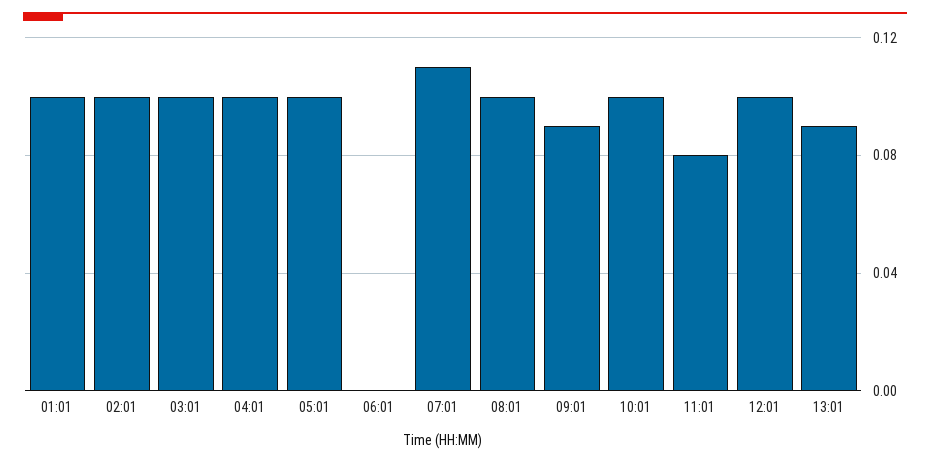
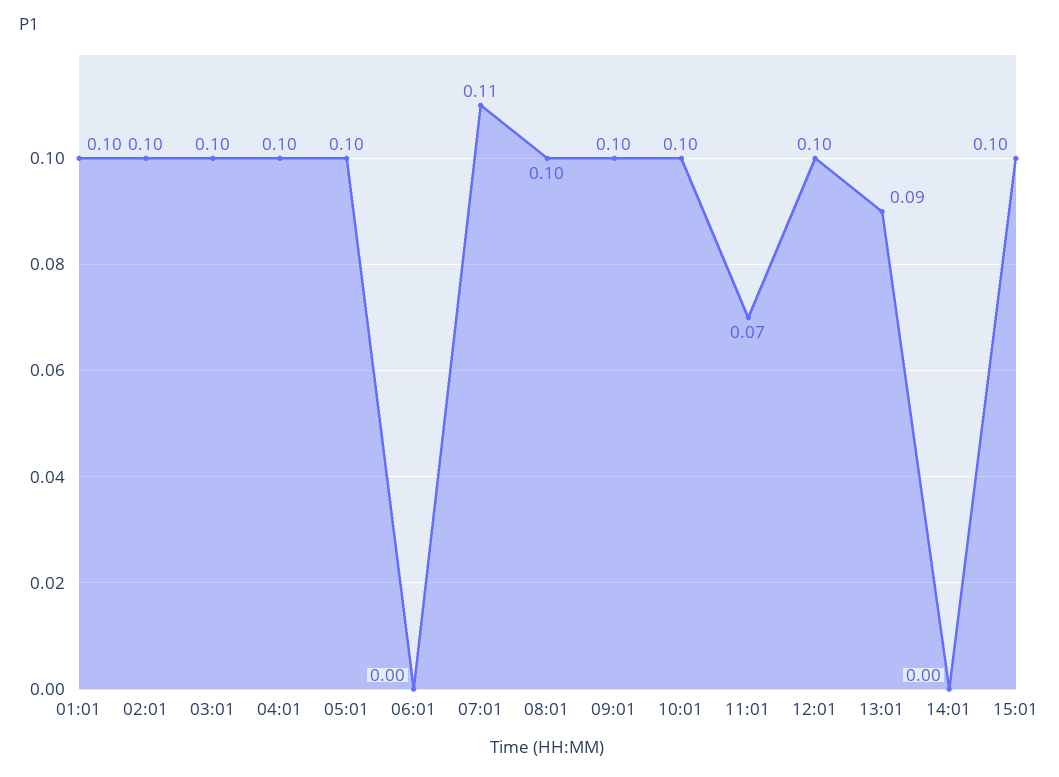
09:01: 0.09 -> 0.1
11:01: 0.08 -> 0.07
14:01: none -> 0
15:01: none -> 0.1

